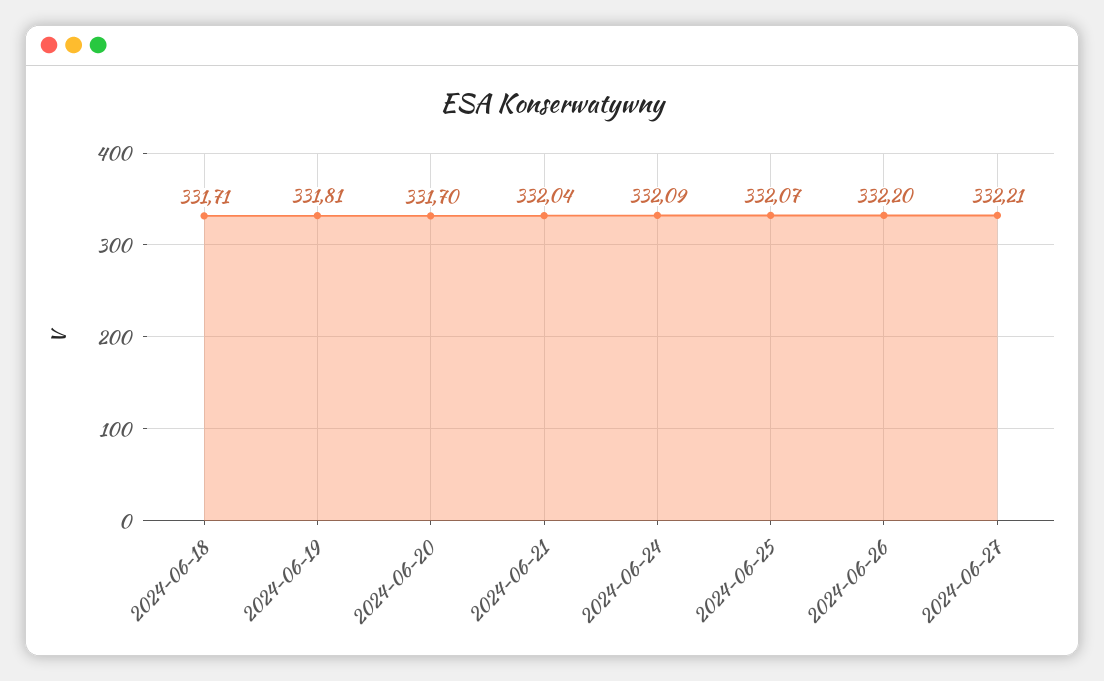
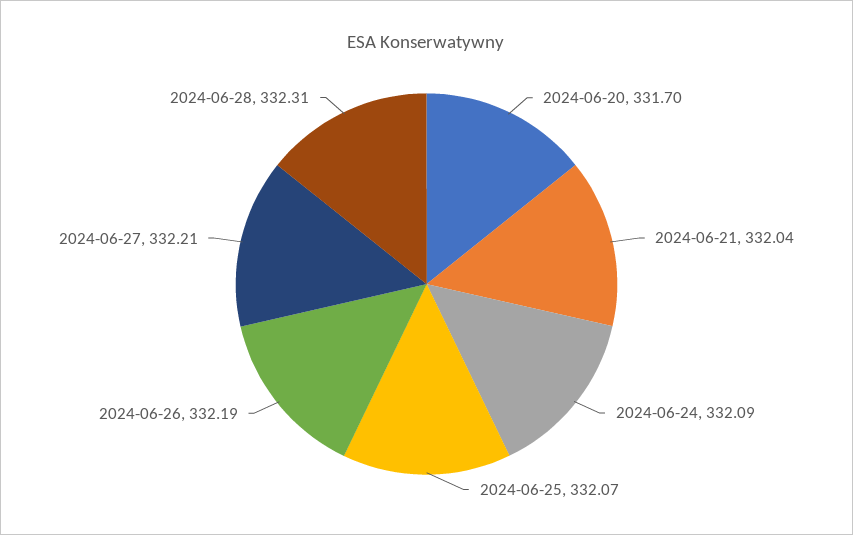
2024-06-18: 331.71 -> none
2024-06-19: 331.81 -> none
2024-06-26: 332.2 -> 332.19
2024-06-28: none -> 332.31

